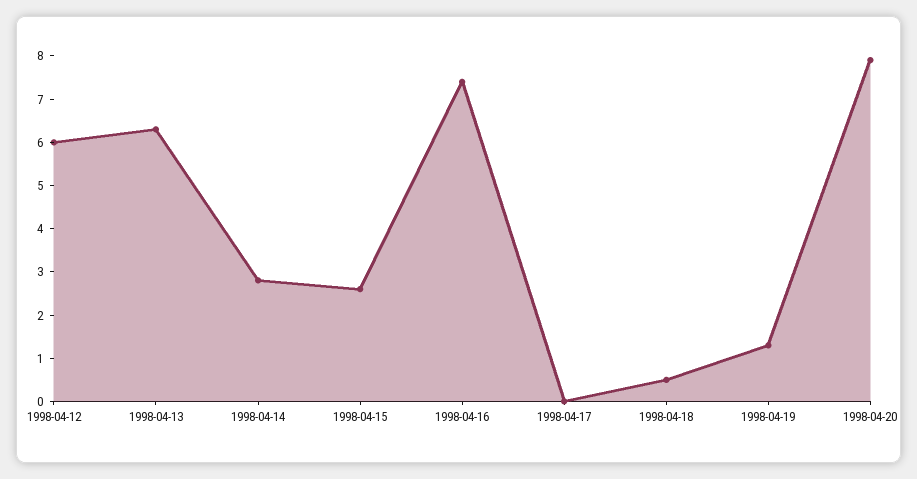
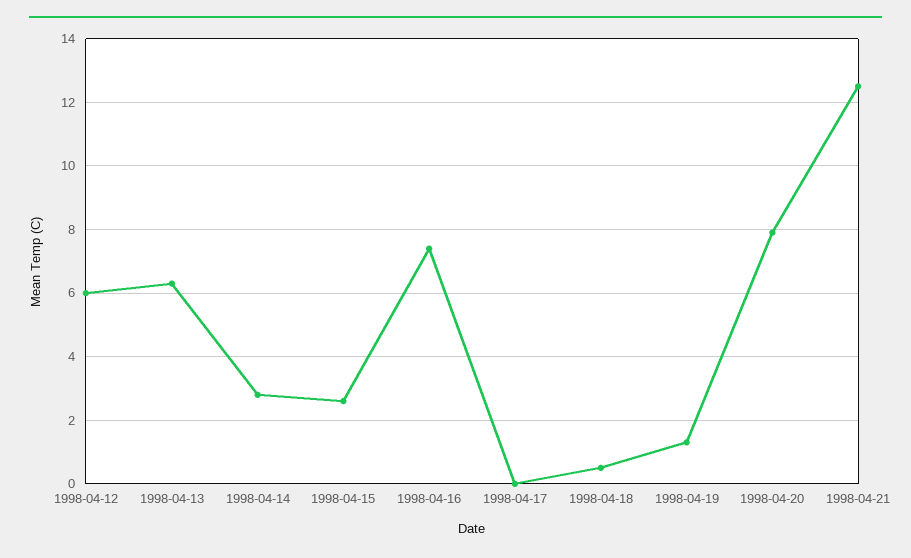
1998-04-21: none -> 12.5

